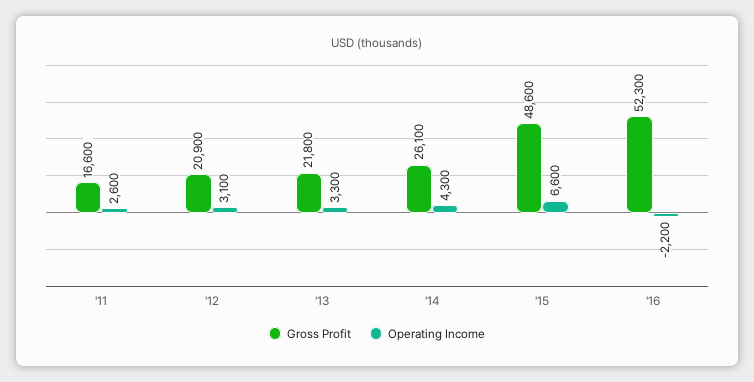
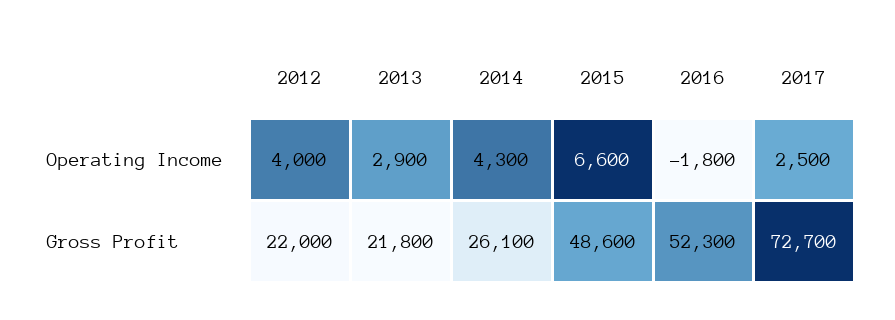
Gross Profit, '11: 16600 -> none
Operating Income, '11: 2600 -> none
Gross Profit, '12: 20900 -> 22000
Operating Income, '12: 3100 -> 4000
Operating Income, '13: 3300 -> 2900
Operating Income, '16: -2200 -> -1800
Operating Income, 2017: none -> 2500
Gross Profit, 2017: none -> 72700

